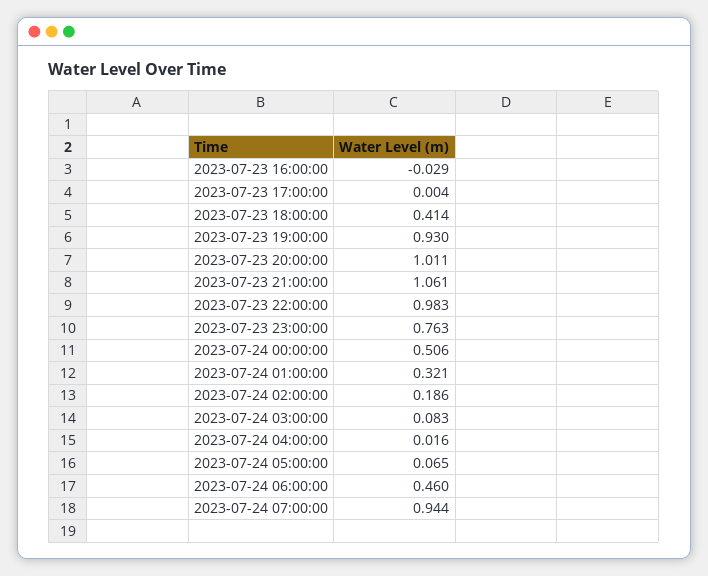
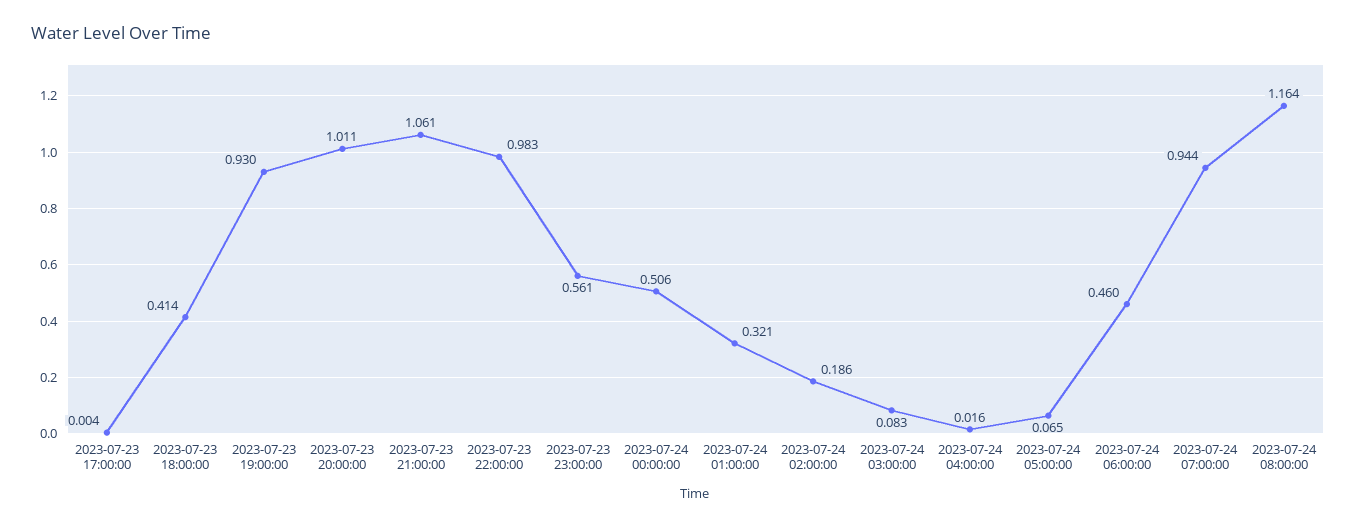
2023-07-23 16:00:00: -0.029 -> none
2023-07-23 23:00:00: 0.763 -> 0.561
2023-07-24 08:00:00: none -> 1.164

